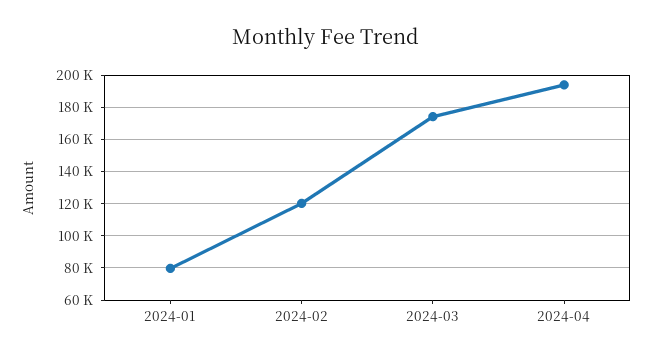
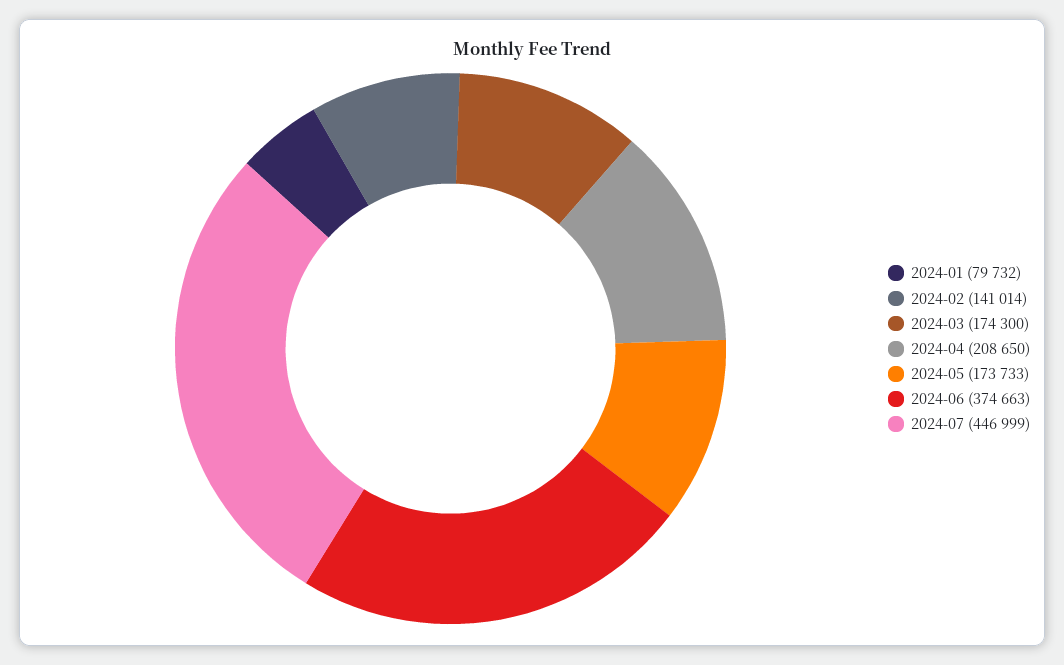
2024-02: 120000 -> 141014
2024-04: 195000 -> 208650
2024-05: none -> 173733
2024-06: none -> 374663
2024-07: none -> 446999

